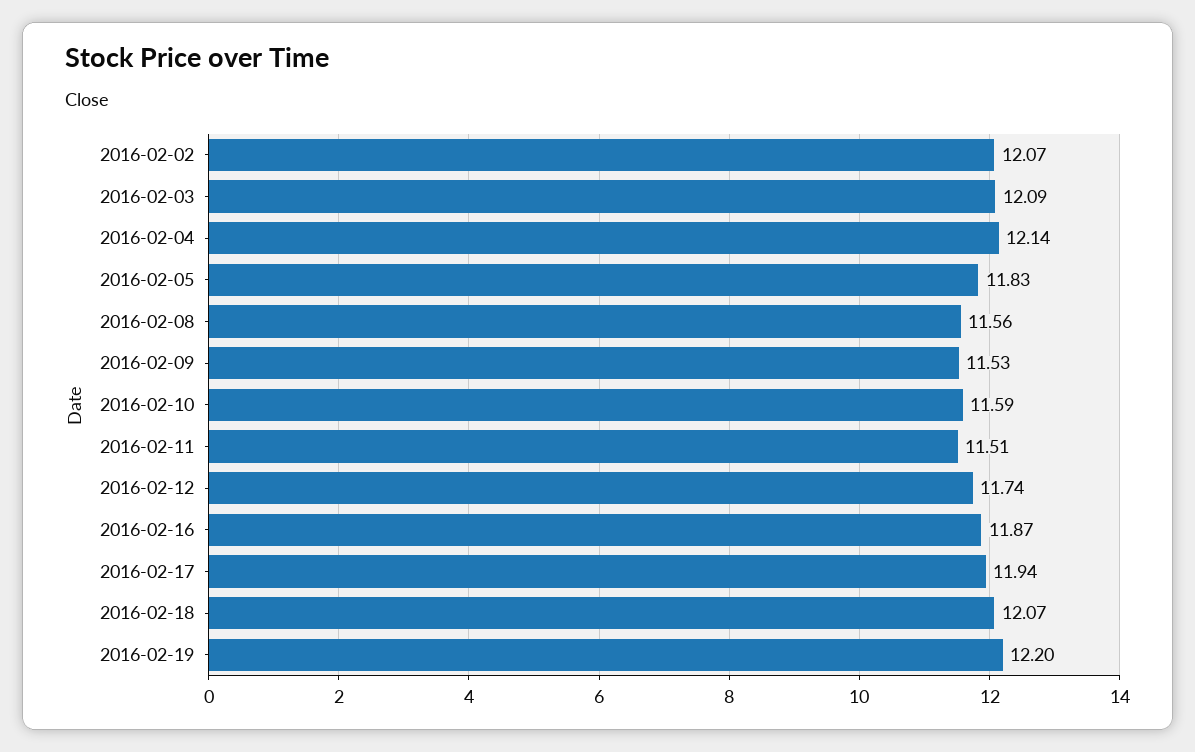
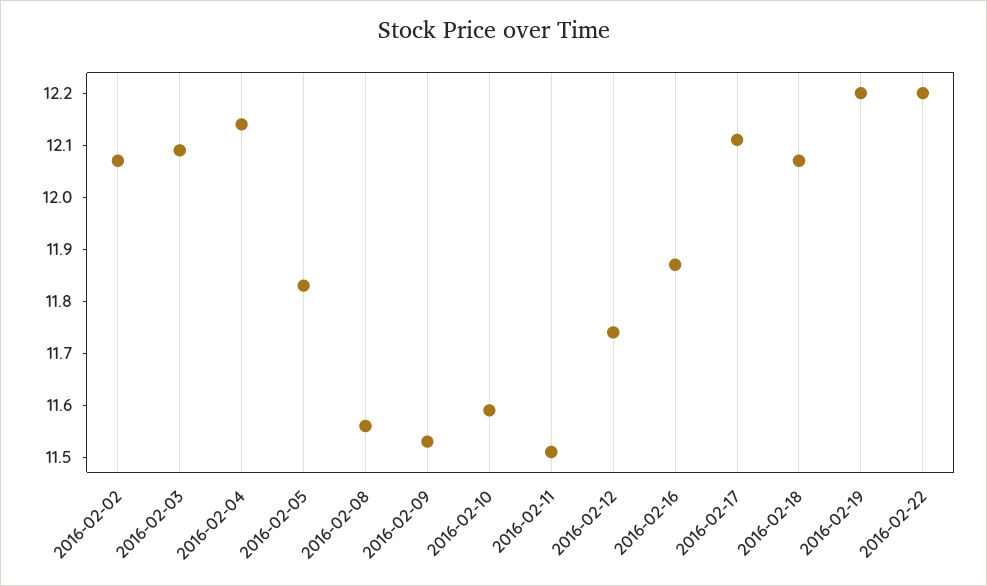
2016-02-17: 11.94 -> 12.1
2016-02-22: none -> 12.2

